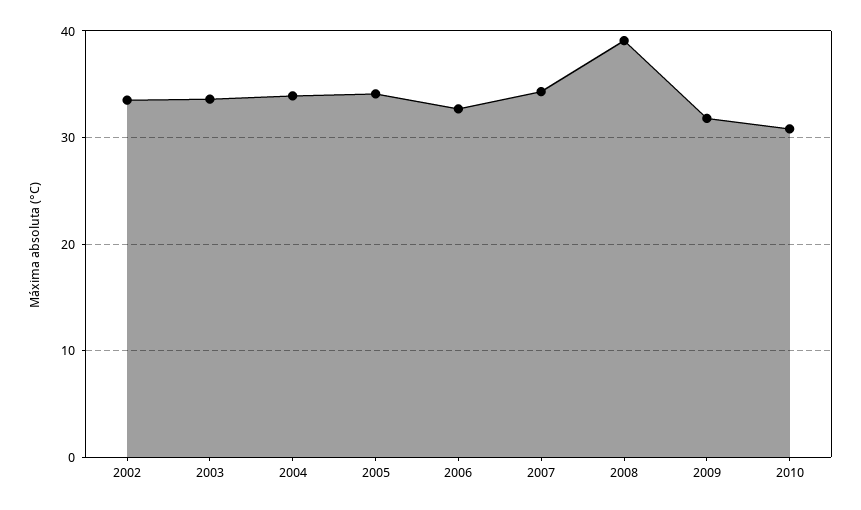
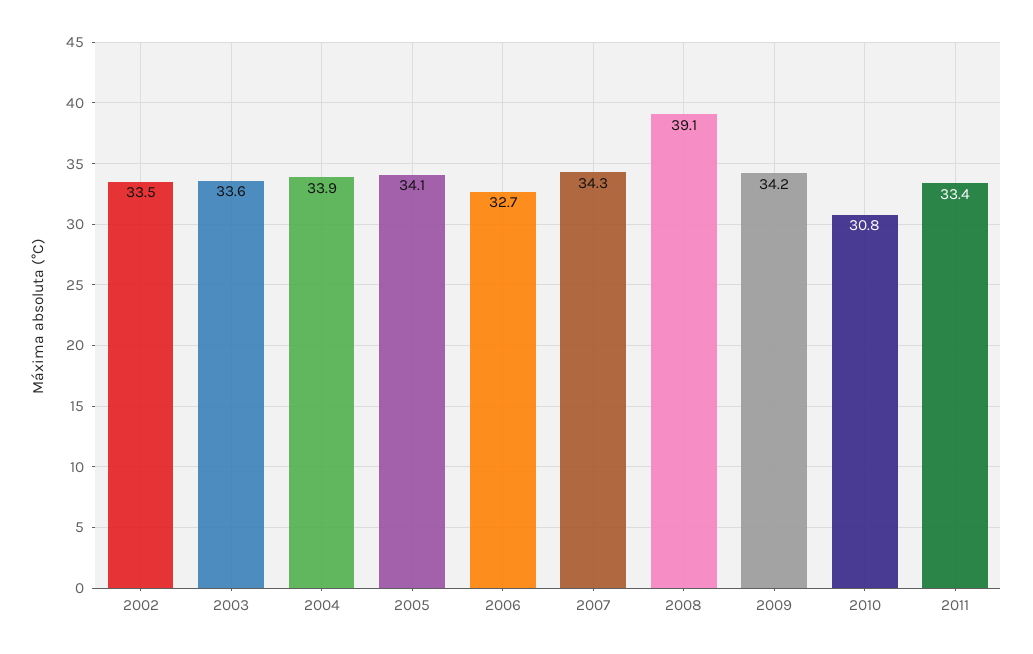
2009: 32 -> 34.2
2011: none -> 33.4

